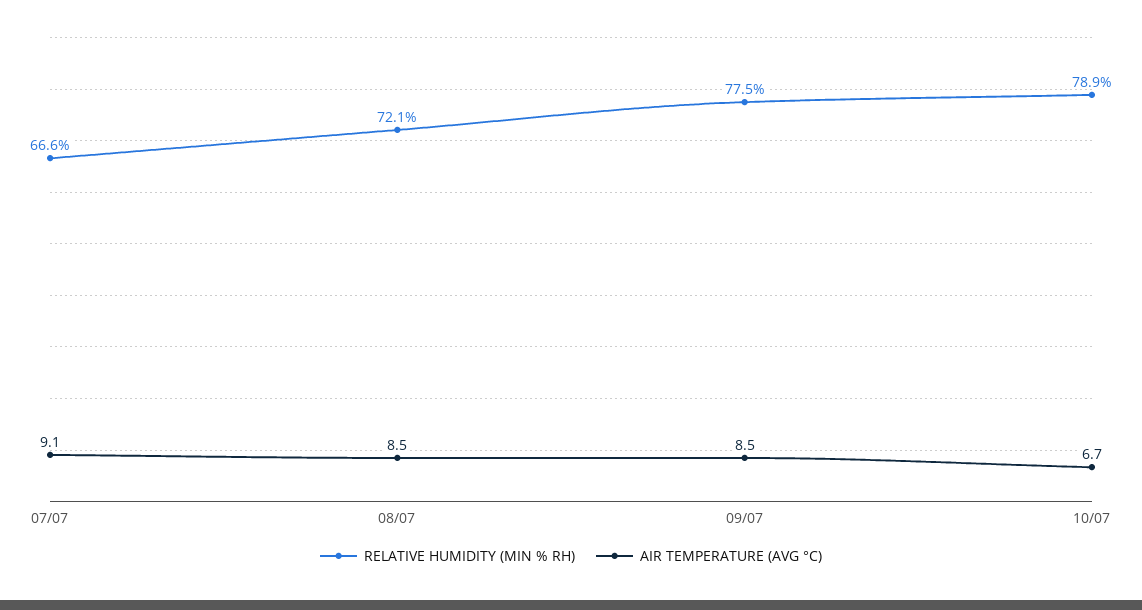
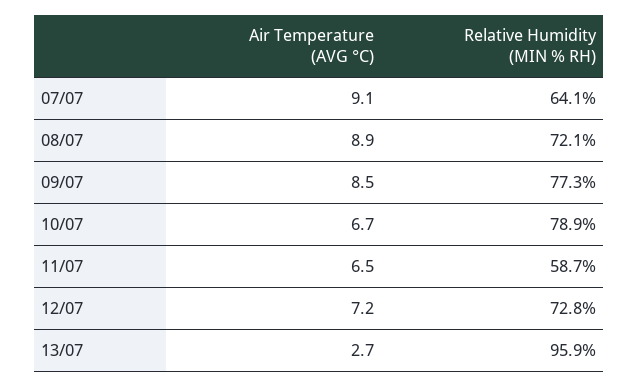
RELATIVE HUMIDITY (MIN % RH), 07/07: 66.6 -> 64.1
AIR TEMPERATURE (AVG °C), 08/07: 8.5 -> 8.9
RELATIVE HUMIDITY (MIN % RH), 09/07: 77.5 -> 77.3
AIR TEMPERATURE (AVG °C), 11/07: none -> 6.5
RELATIVE HUMIDITY (MIN % RH), 11/07: none -> 58.7
AIR TEMPERATURE (AVG °C), 12/07: none -> 7.2
RELATIVE HUMIDITY (MIN % RH), 12/07: none -> 72.8
AIR TEMPERATURE (AVG °C), 13/07: none -> 2.7
RELATIVE HUMIDITY (MIN % RH), 13/07: none -> 95.9

